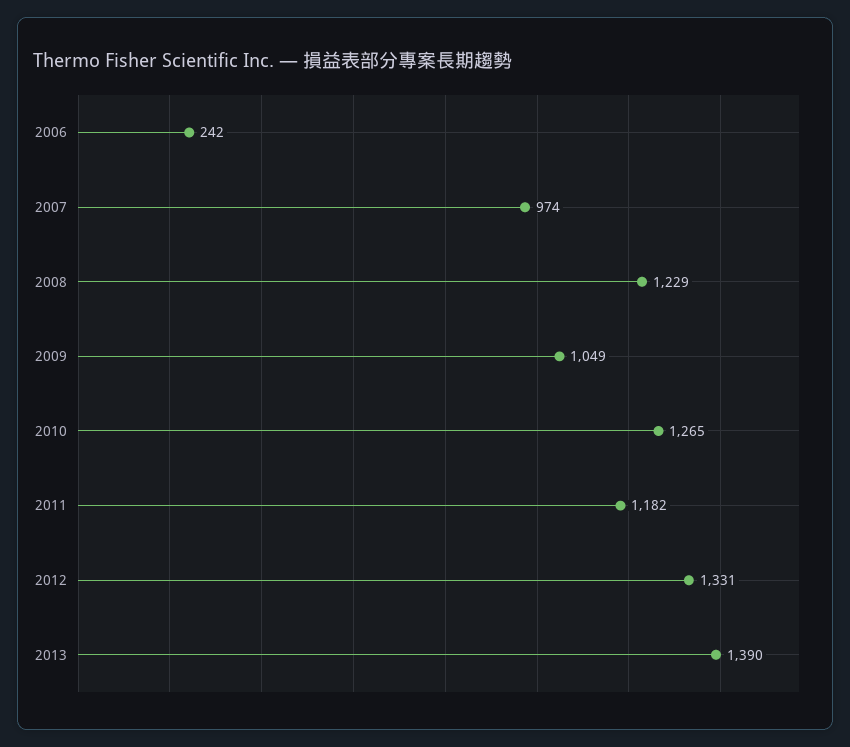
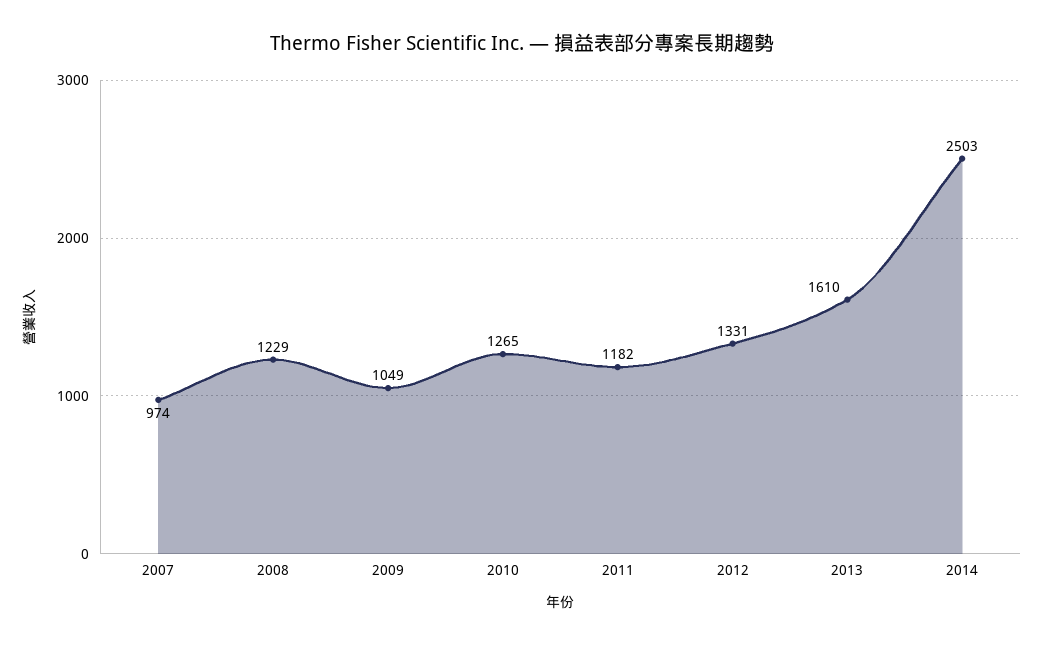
2006: 242 -> none
2013: 1390 -> 1610
2014: none -> 2503

